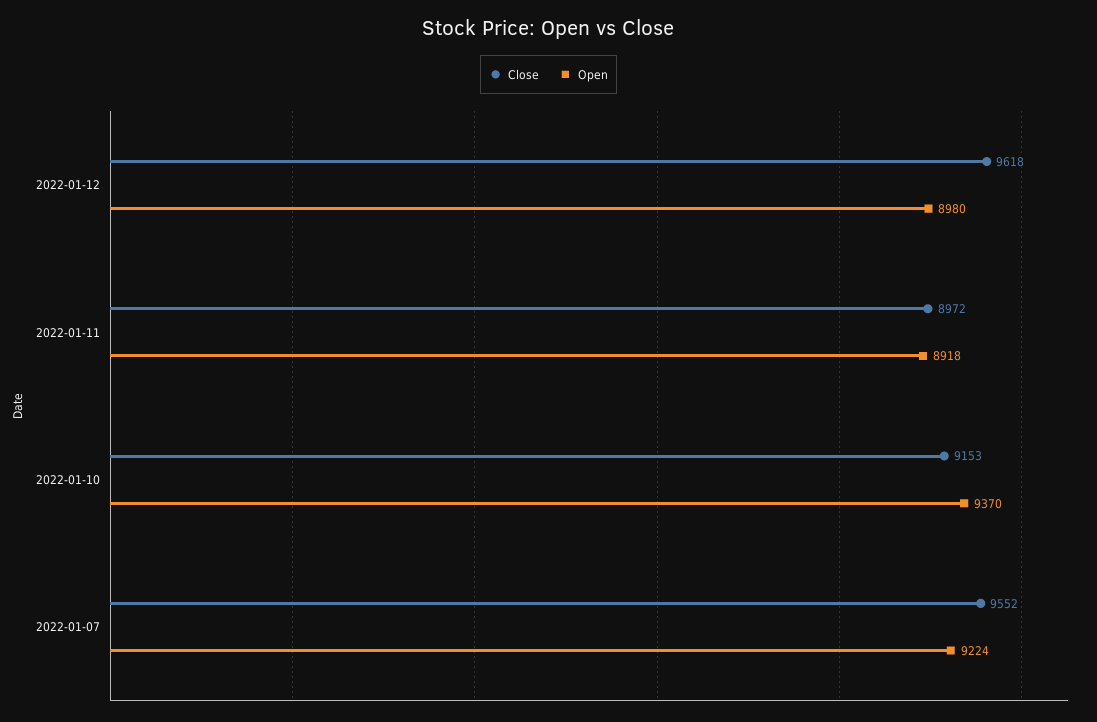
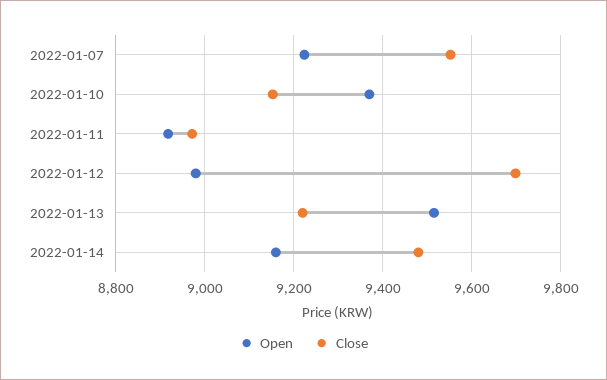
Close, 2022-01-12: 9618 -> 9700
Open, 2022-01-13: none -> 9520
Close, 2022-01-13: none -> 9220
Open, 2022-01-14: none -> 9160
Close, 2022-01-14: none -> 9480

